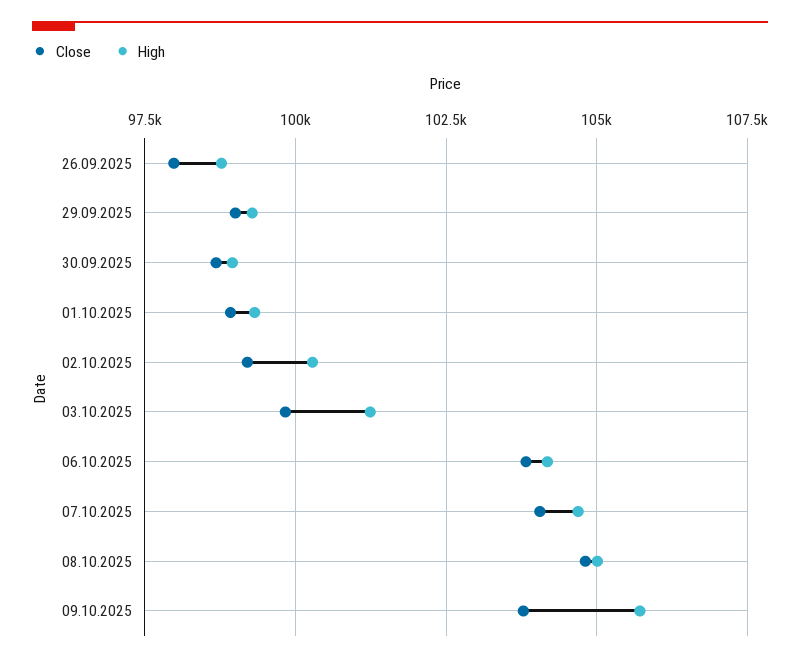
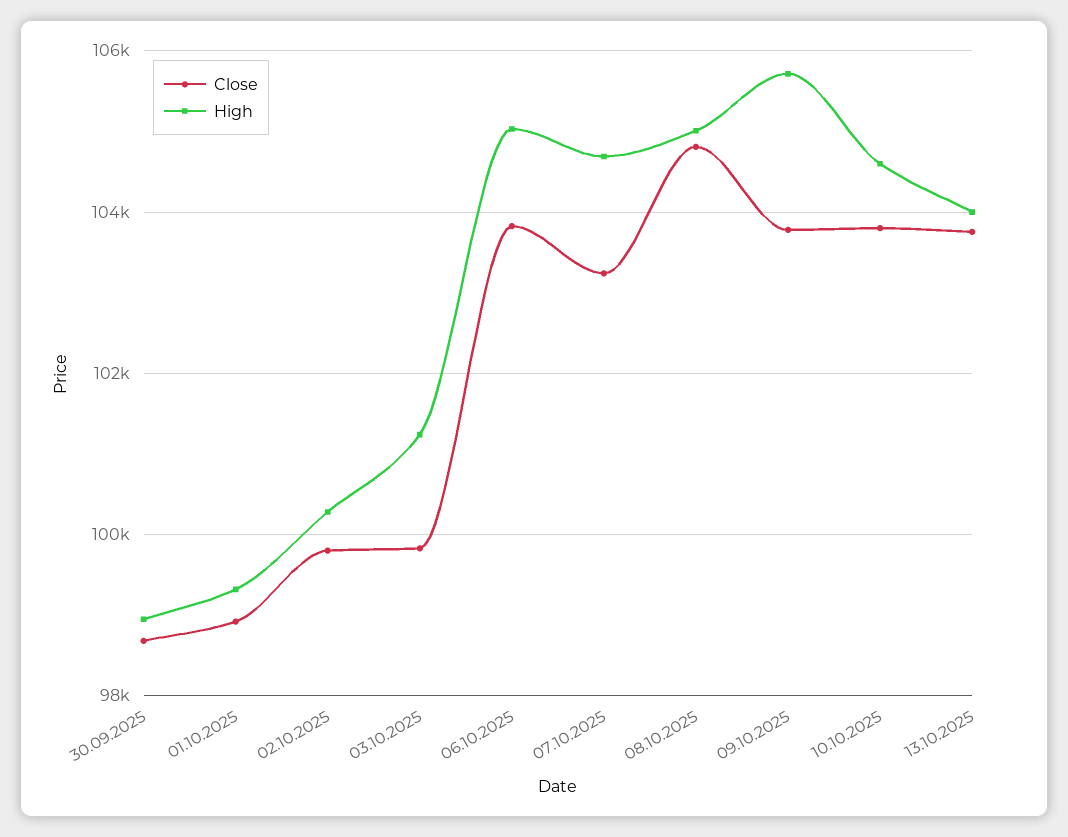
Close, 26.09.2025: 98000 -> none
High, 26.09.2025: 98750 -> none
Close, 29.09.2025: 99000 -> none
High, 29.09.2025: 99250 -> none
Close, 02.10.2025: 99250 -> 99800
High, 06.10.2025: 104250 -> 105000
Close, 07.10.2025: 104000 -> 103200
Close, 10.10.2025: none -> 103800
High, 10.10.2025: none -> 104600
Close, 13.10.2025: none -> 103800
High, 13.10.2025: none -> 104000

